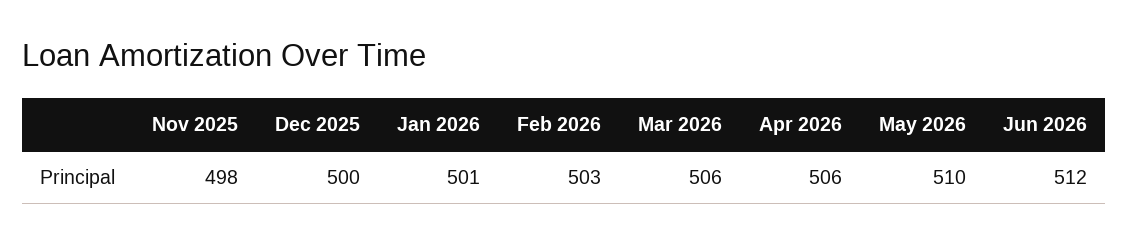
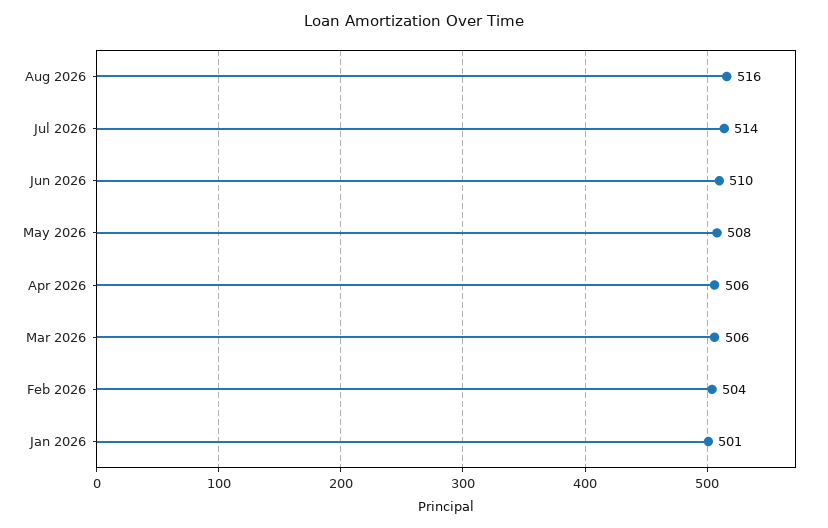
Nov 2025: 498 -> none
Dec 2025: 500 -> none
Feb 2026: 503 -> 504
May 2026: 510 -> 508
Jun 2026: 512 -> 510
Aug 2026: none -> 516
Jul 2026: none -> 514

